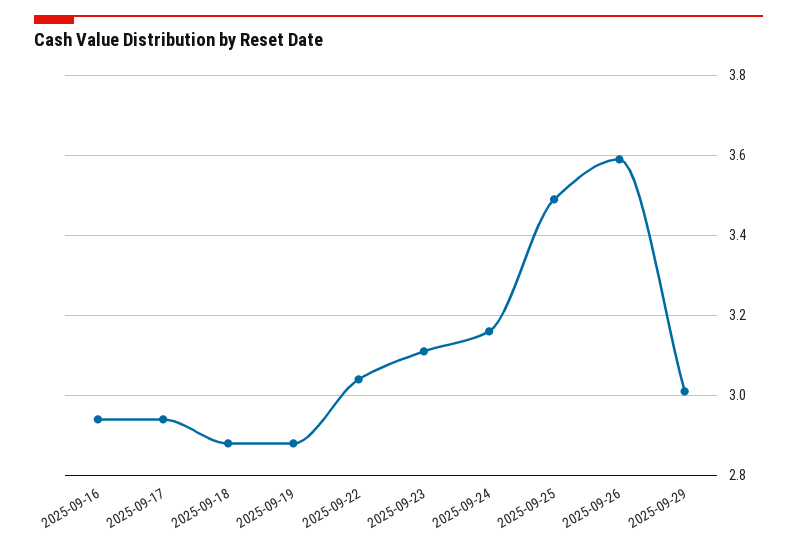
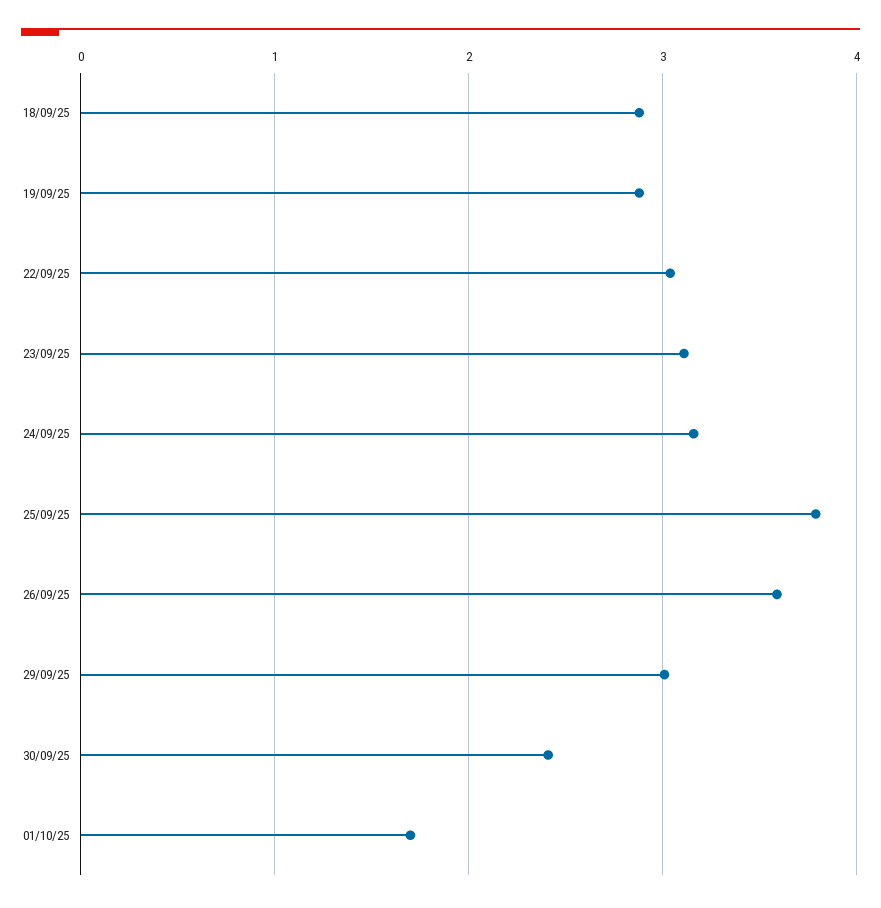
2025-09-16: 2.95 -> none
2025-09-17: 2.95 -> none
2025-09-25: 3.5 -> 3.8
30/09/25: none -> 2.4
01/10/25: none -> 1.7

